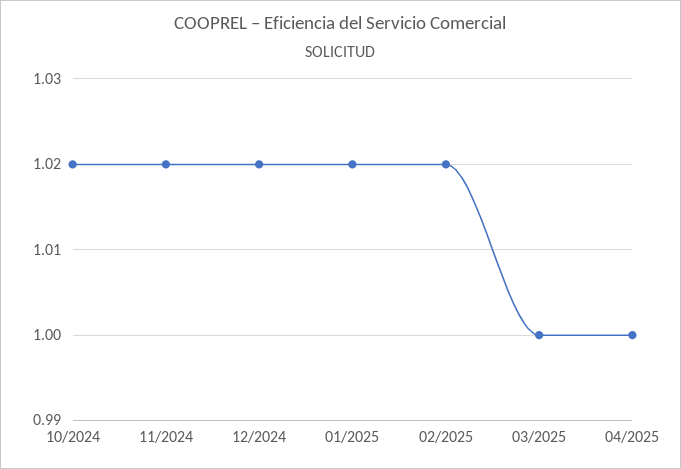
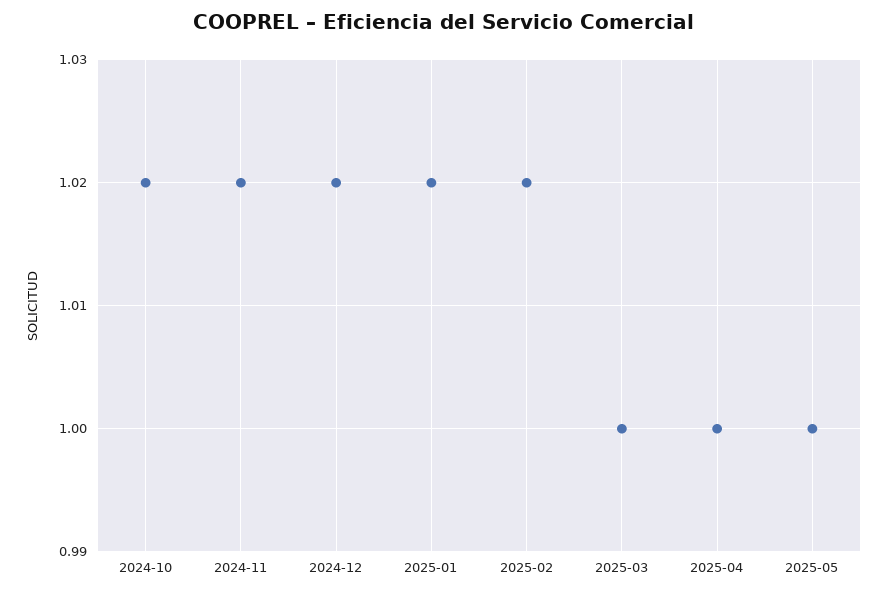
2025-05: none -> 1

